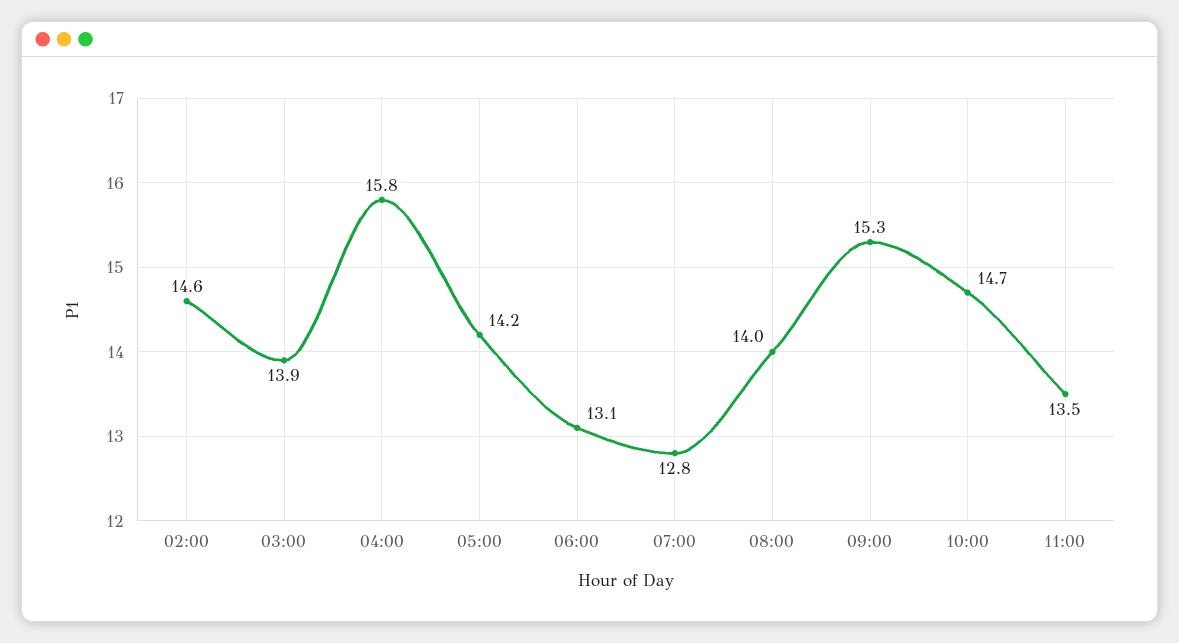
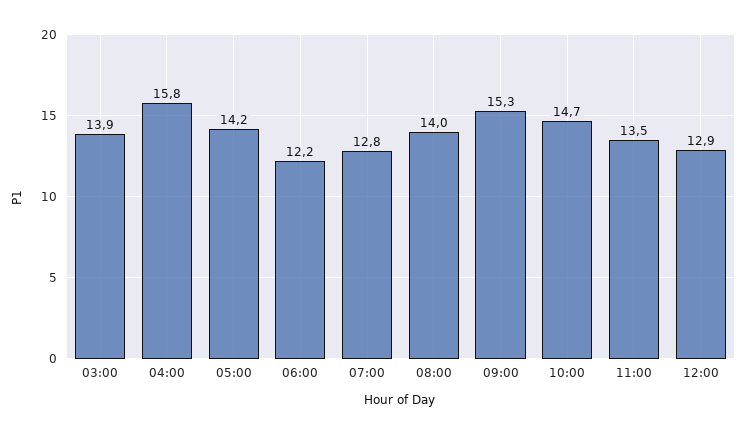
02:00: 14.6 -> none
06:00: 13.1 -> 12.2
12:00: none -> 12.9

